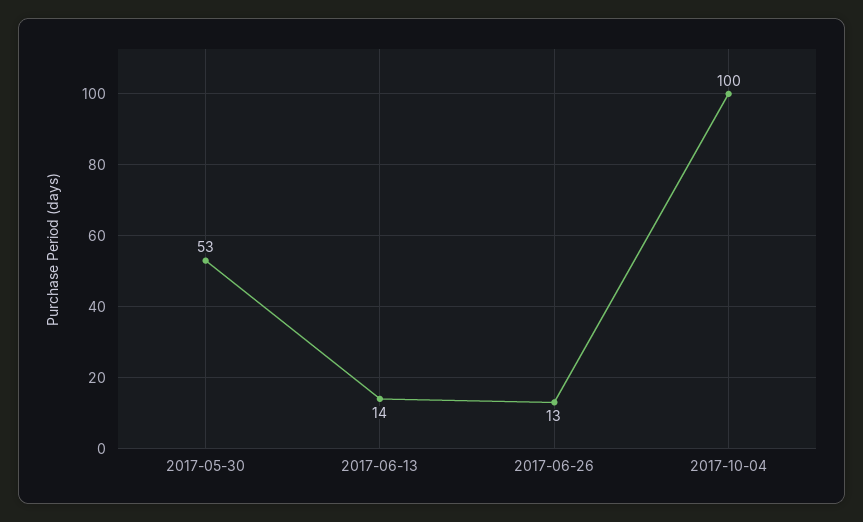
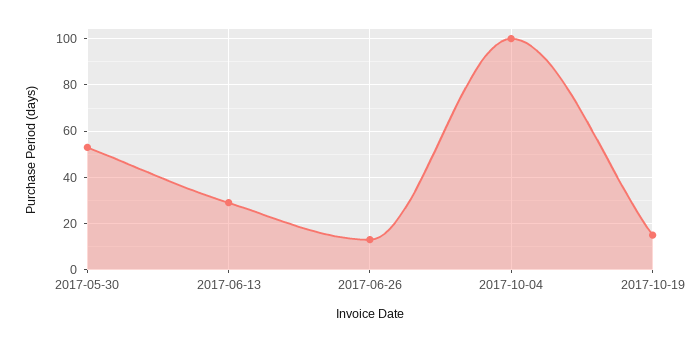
2017-06-13: 14 -> 30
2017-10-19: none -> 15

